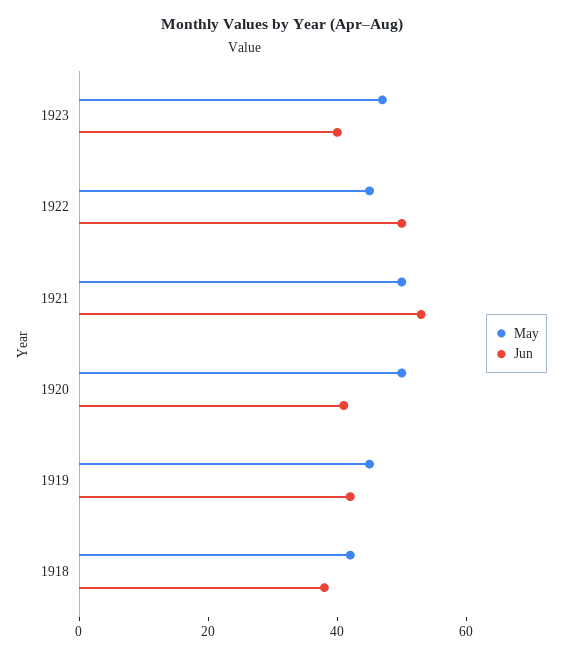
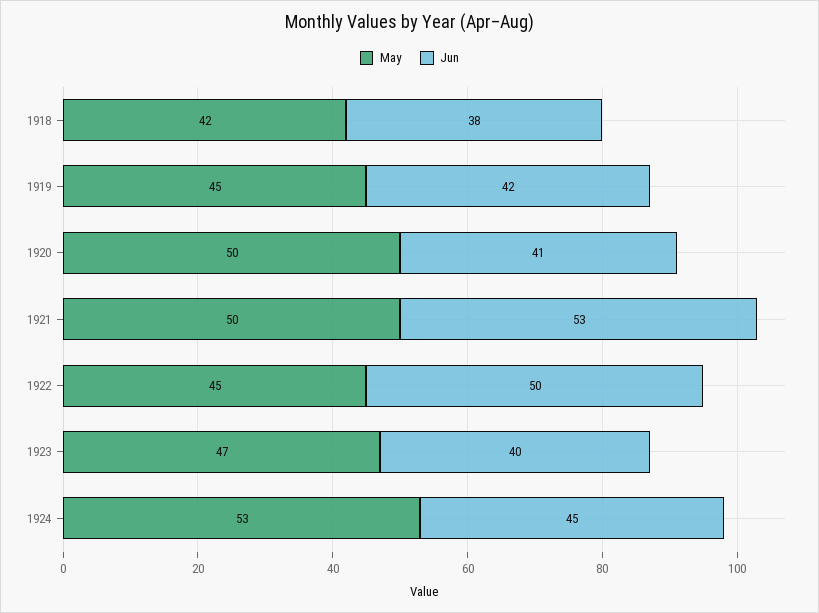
May, 1924: none -> 53
Jun, 1924: none -> 45

